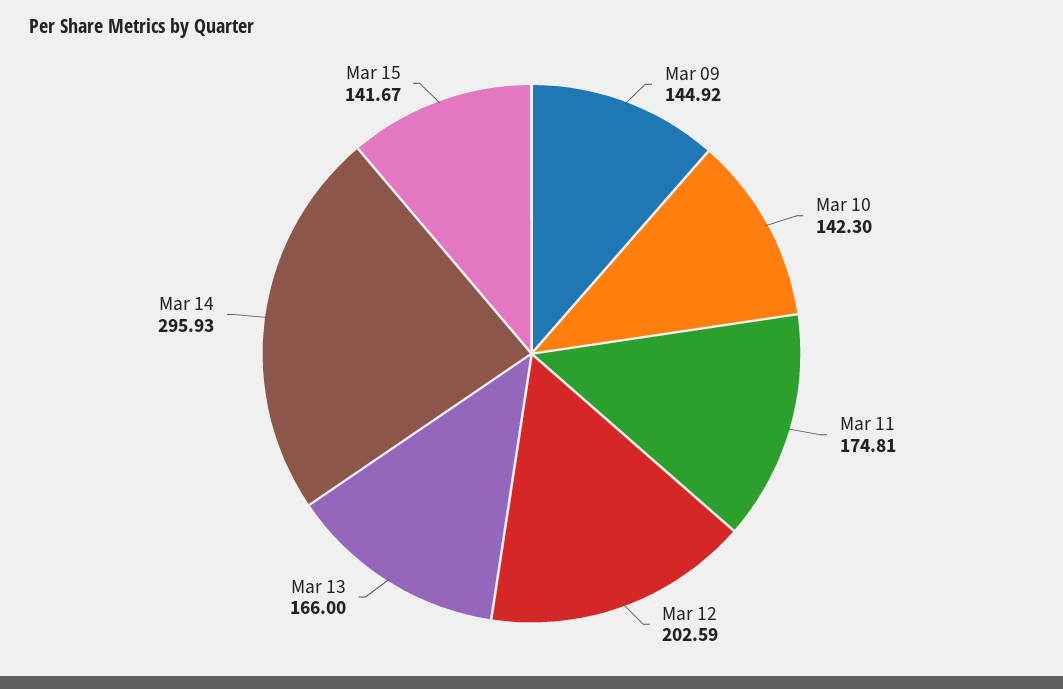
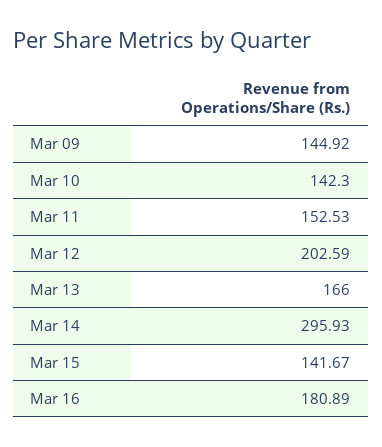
Mar 11: 174.81 -> 152.53
Mar 16: none -> 180.89

